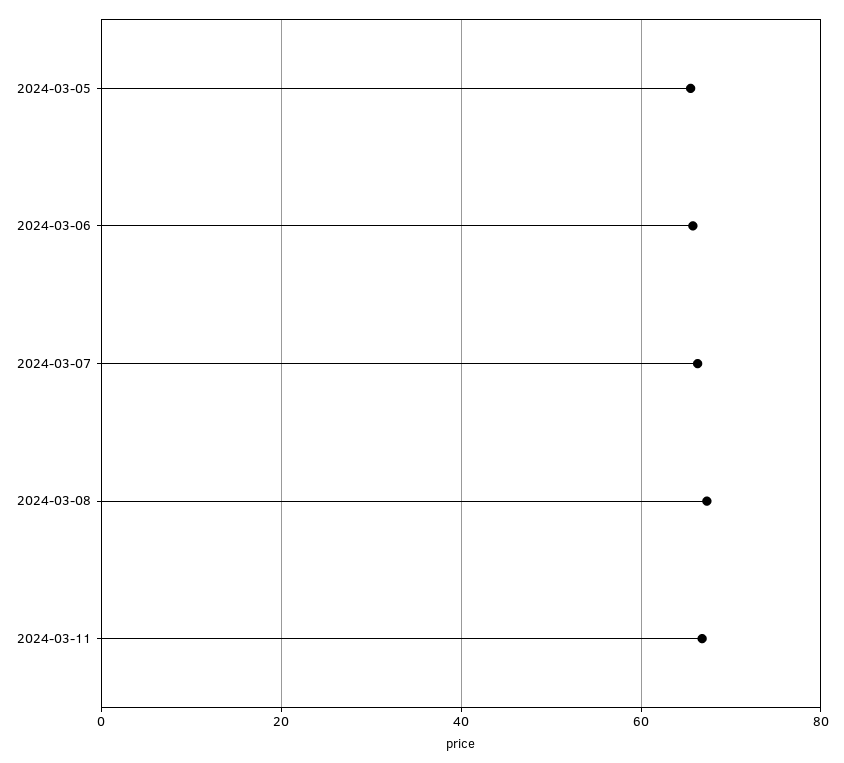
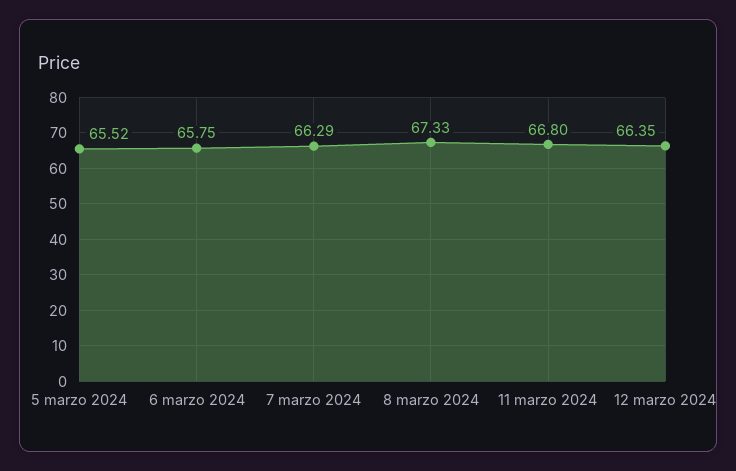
12 marzo 2024: none -> 66.35

